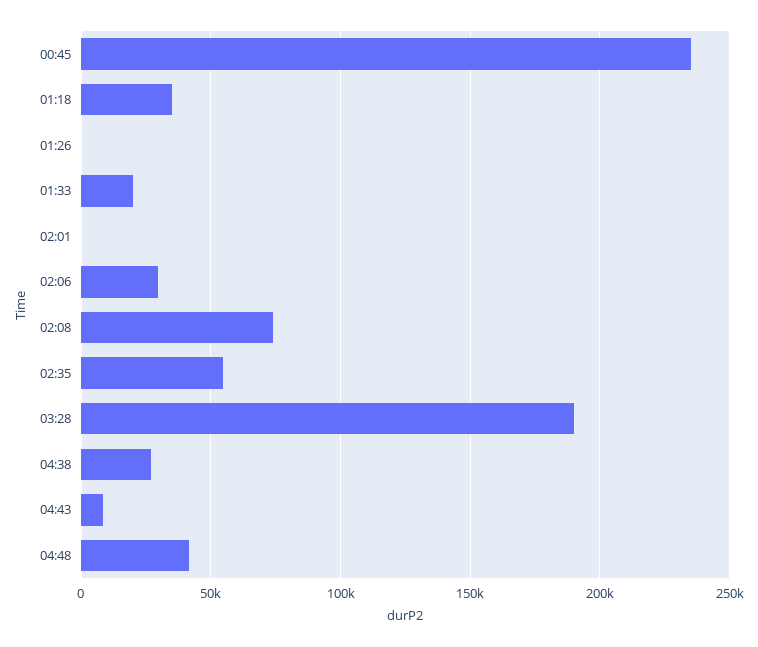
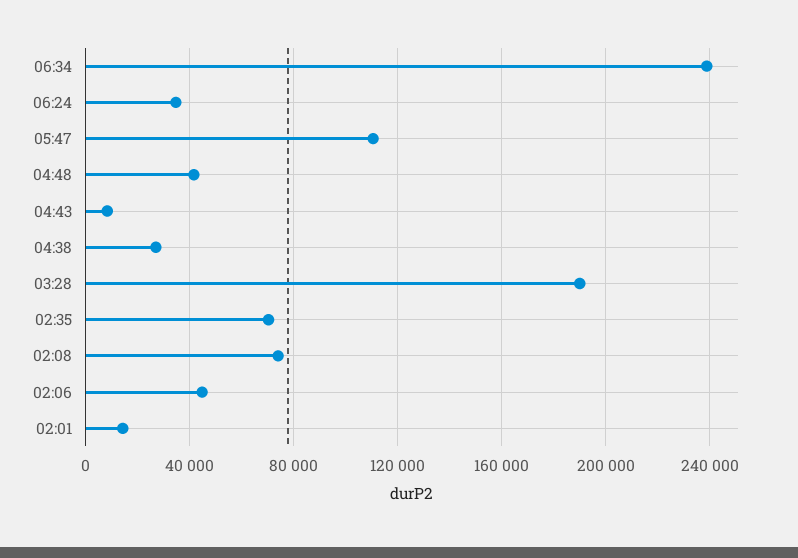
00:45: 235000 -> none
01:18: 35000 -> none
01:26: 0 -> none
01:33: 20000 -> none
02:01: 0 -> 15000
02:06: 30000 -> 45000
02:35: 55000 -> 70000
06:34: none -> 240000
06:24: none -> 35000
05:47: none -> 110000

